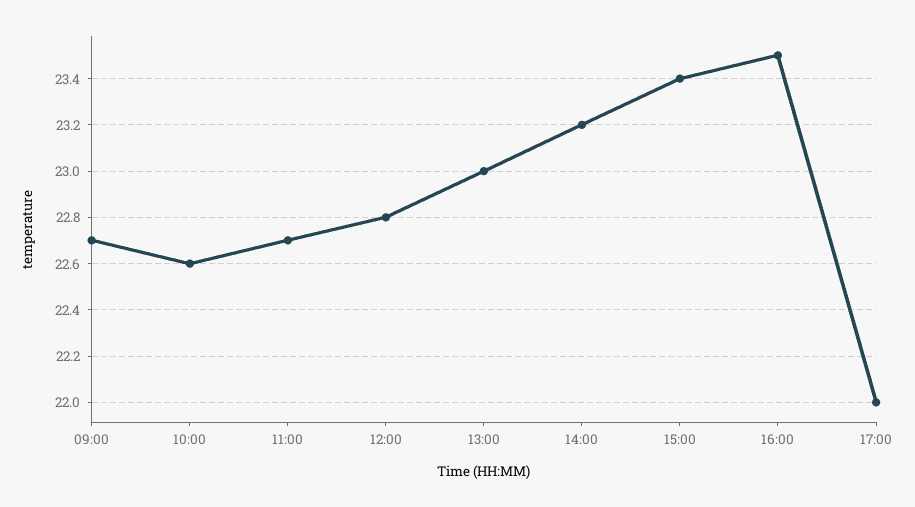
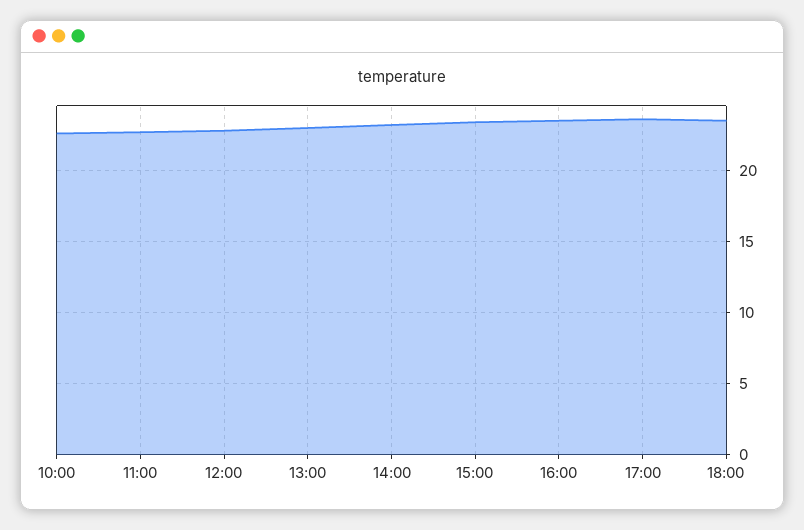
09:00: 22.7 -> none
17:00: 22 -> 23.5
18:00: none -> 23.5

